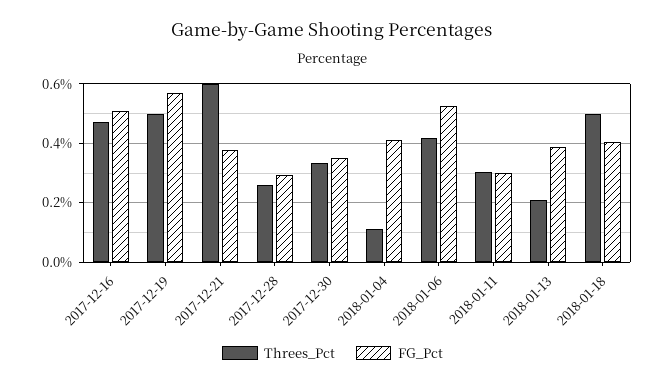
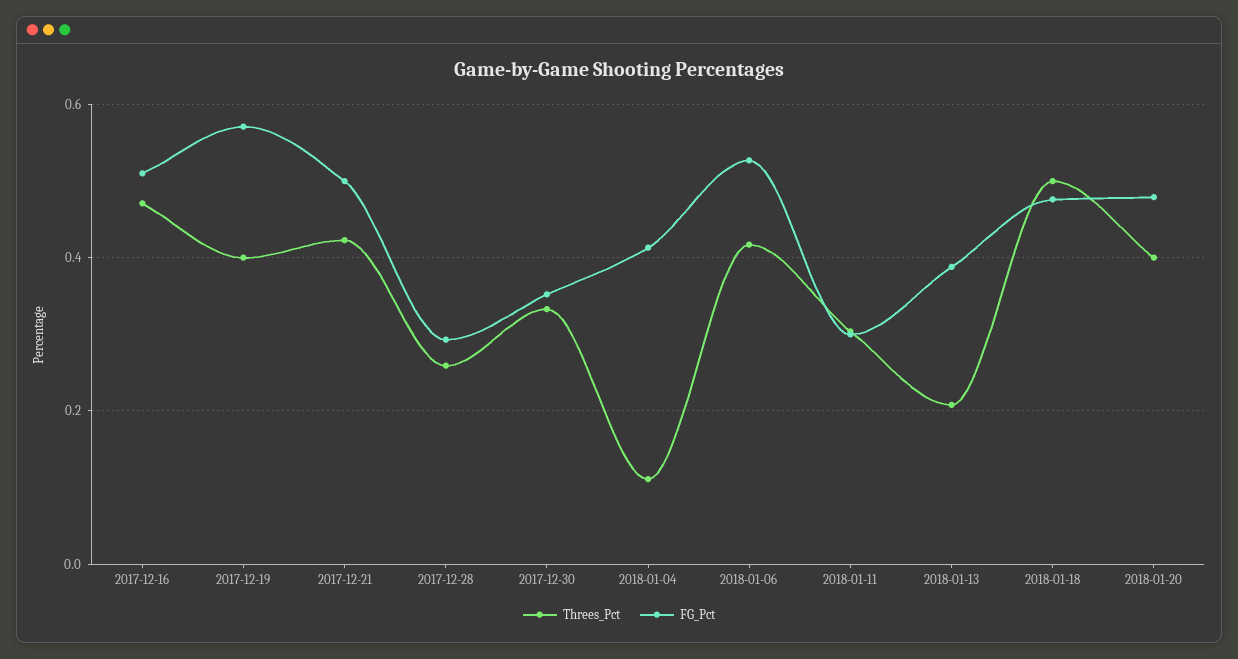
Threes_Pct, 2017-12-19: 0.5 -> 0.4
Threes_Pct, 2017-12-21: 0.6 -> 0.42
FG_Pct, 2017-12-21: 0.375 -> 0.5
FG_Pct, 2018-01-18: 0.4 -> 0.48
Threes_Pct, 2018-01-20: none -> 0.4
FG_Pct, 2018-01-20: none -> 0.48

